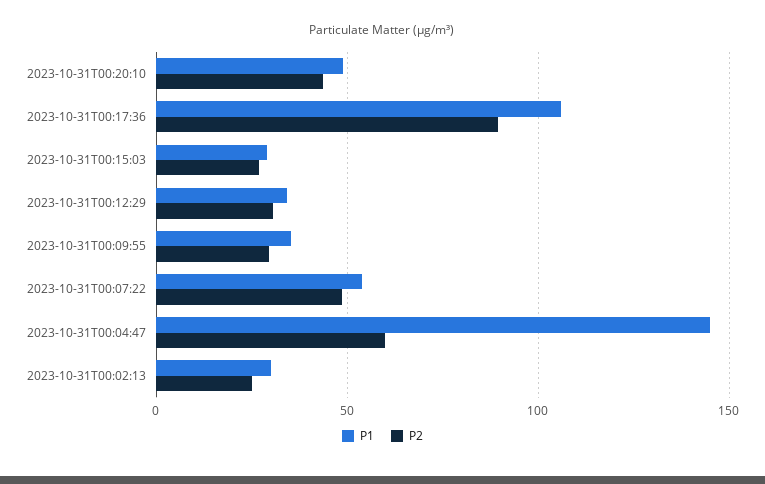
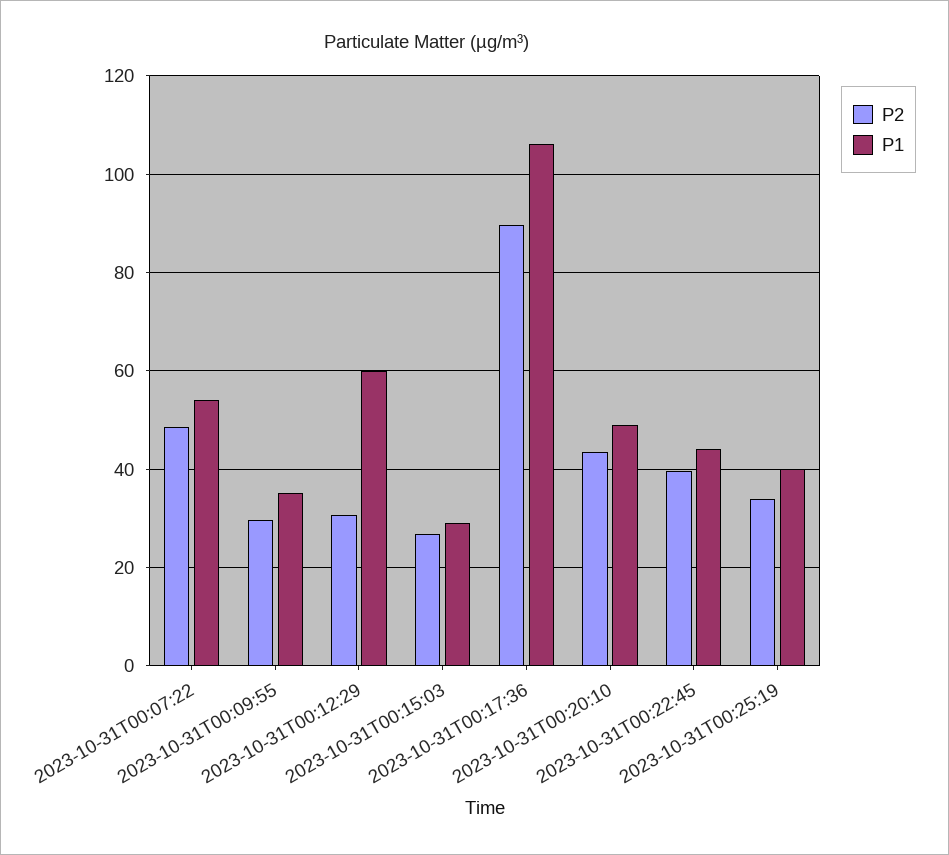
P1, 2023-10-31T00:12:29: 35 -> 60
P1, 2023-10-31T00:04:47: 145 -> none
P2, 2023-10-31T00:04:47: 60 -> none
P1, 2023-10-31T00:02:13: 30 -> none
P2, 2023-10-31T00:02:13: 25 -> none
P2, 2023-10-31T00:22:45: none -> 40
P1, 2023-10-31T00:22:45: none -> 44
P2, 2023-10-31T00:25:19: none -> 34
P1, 2023-10-31T00:25:19: none -> 40

